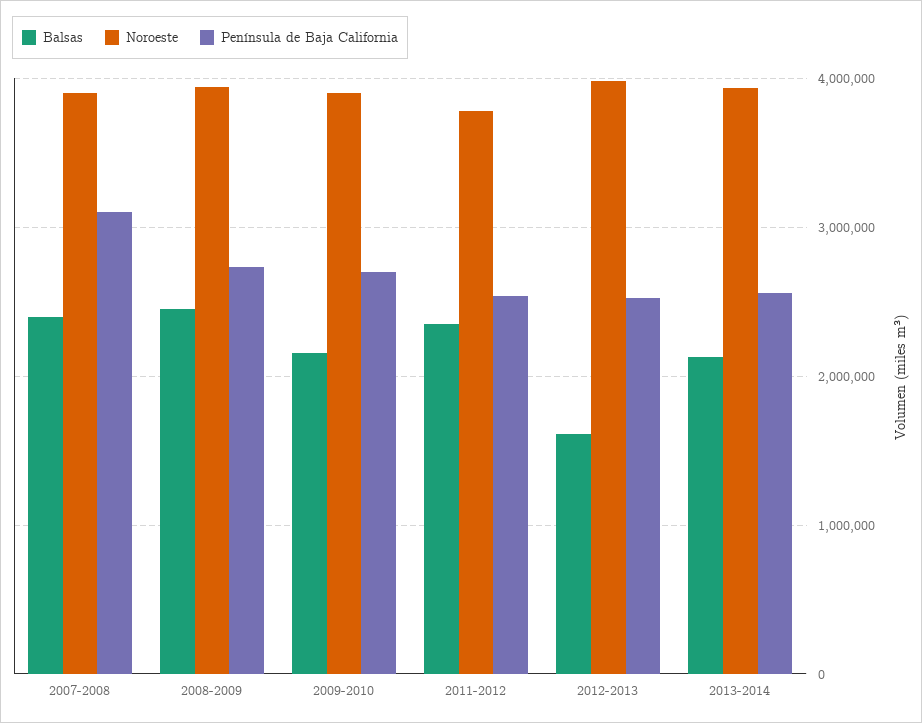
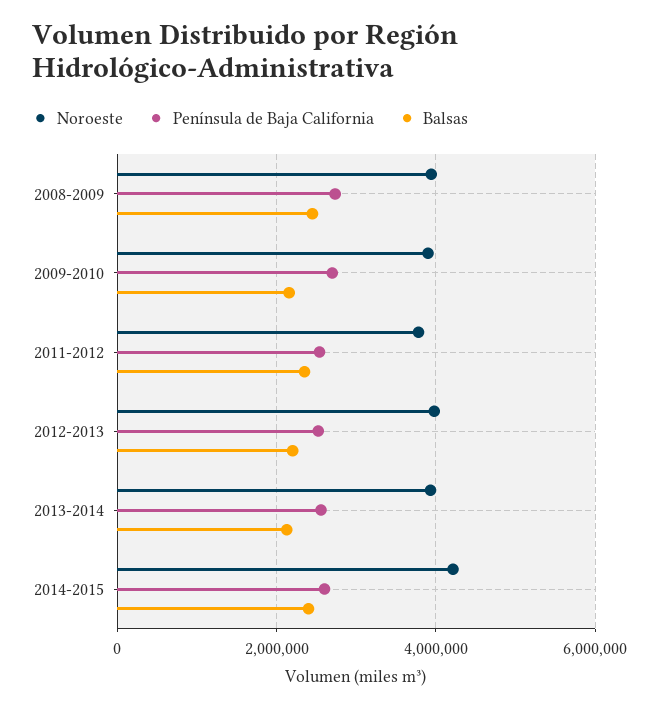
Balsas, 2007-2008: 2400000 -> none
Noroeste, 2007-2008: 3900000 -> none
Península de Baja California, 2007-2008: 3100000 -> none
Balsas, 2012-2013: 1600000 -> 2200000
Noroeste, 2014-2015: none -> 4200000
Península de Baja California, 2014-2015: none -> 2600000
Balsas, 2014-2015: none -> 2400000

